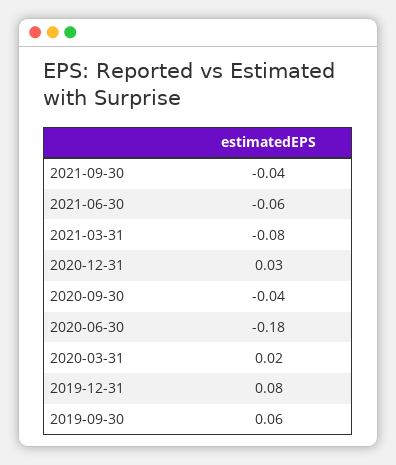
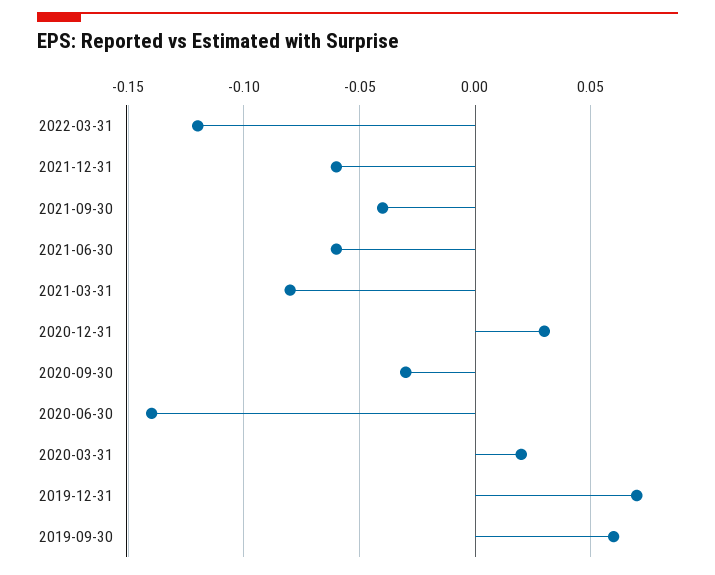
2020-09-30: -0.04 -> -0.03
2020-06-30: -0.18 -> -0.14
2019-12-31: 0.08 -> 0.07
2022-03-31: none -> -0.12
2021-12-31: none -> -0.06

